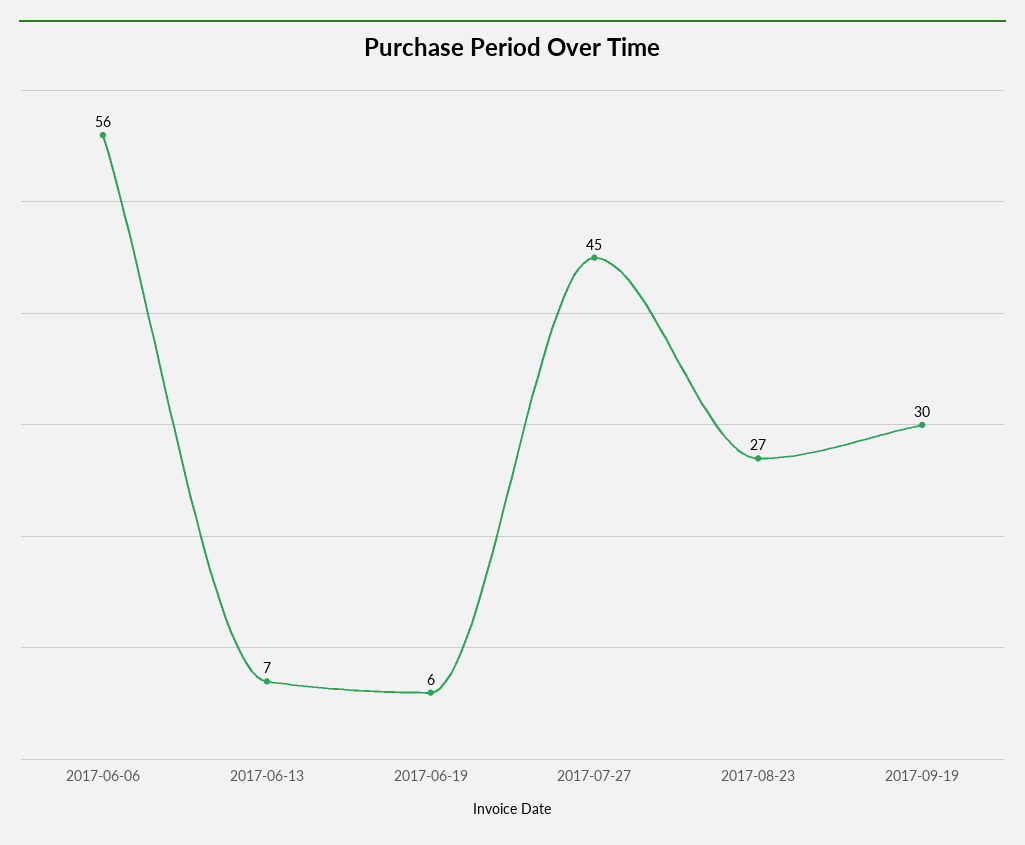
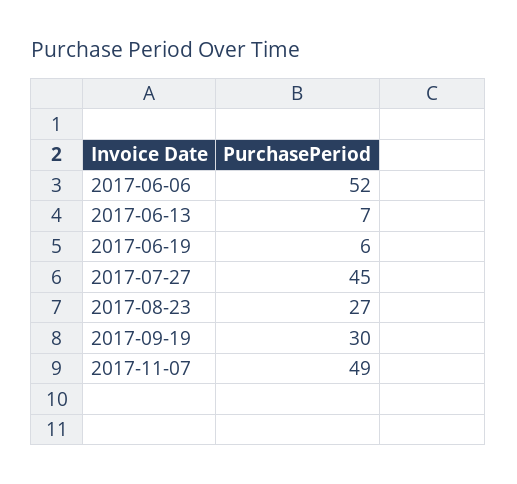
2017-06-06: 56 -> 52
2017-11-07: none -> 49

